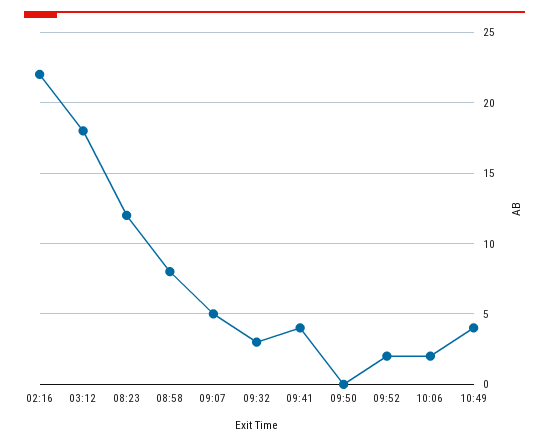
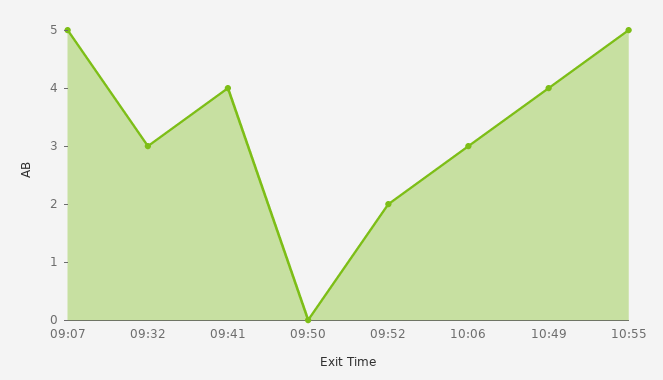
02:16: 22 -> none
03:12: 18 -> none
08:23: 12 -> none
08:58: 8 -> none
10:06: 2 -> 3
10:55: none -> 5

